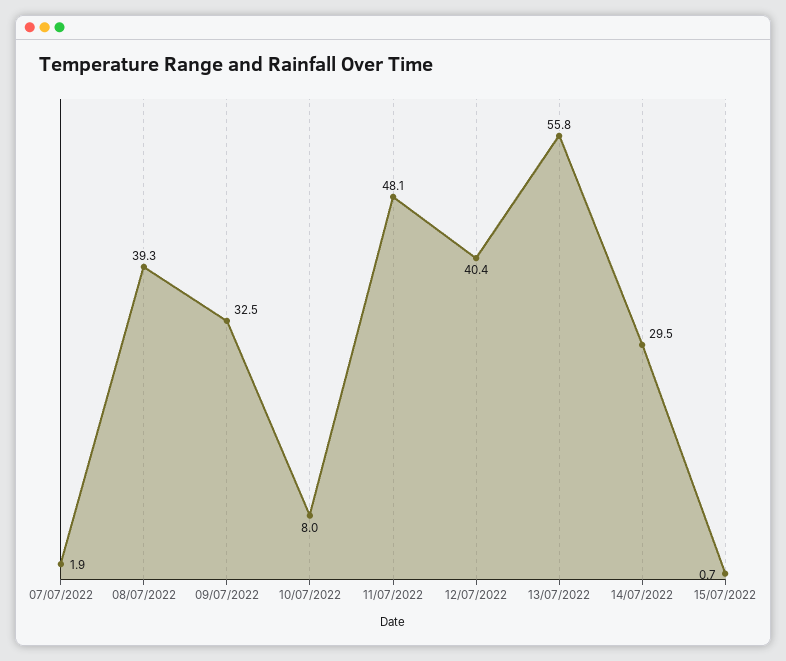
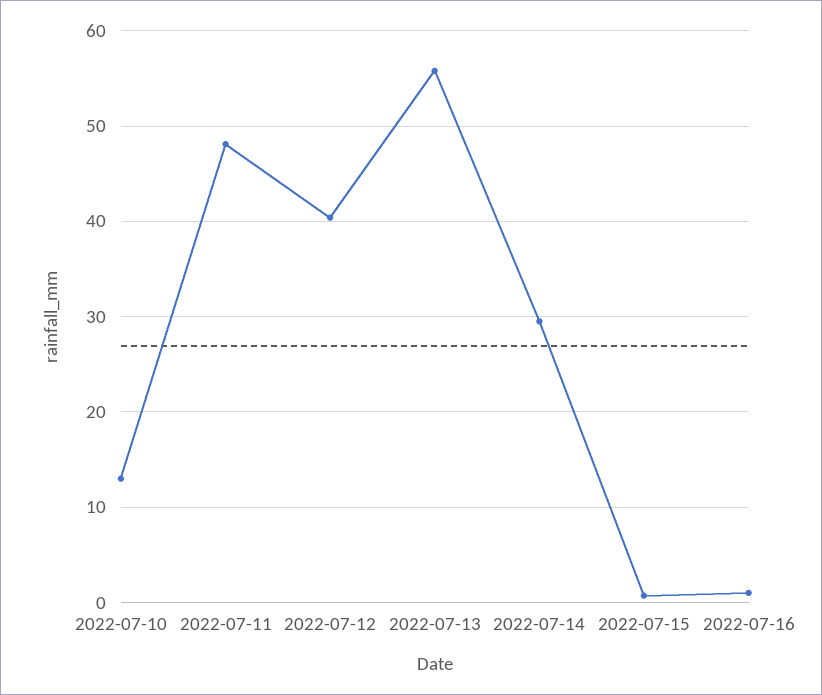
07/07/2022: 1.9 -> none
08/07/2022: 39.3 -> none
09/07/2022: 32.5 -> none
10/07/2022: 8 -> 13
2022-07-16: none -> 1

